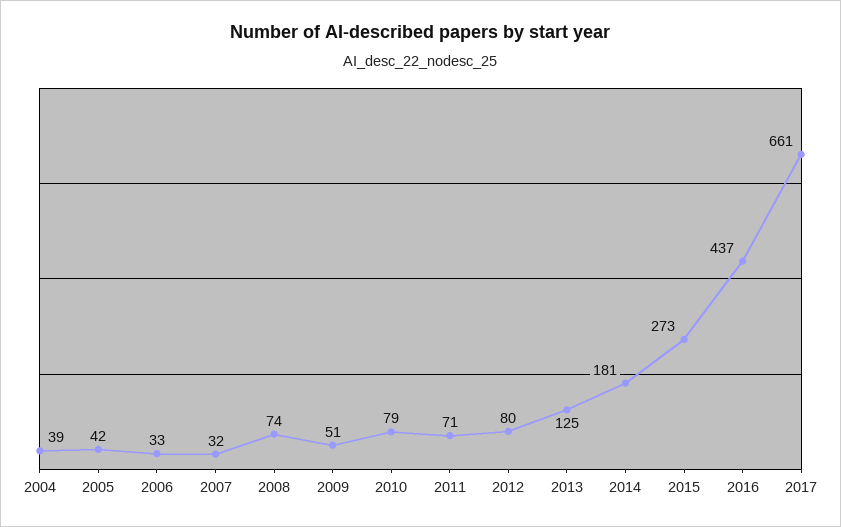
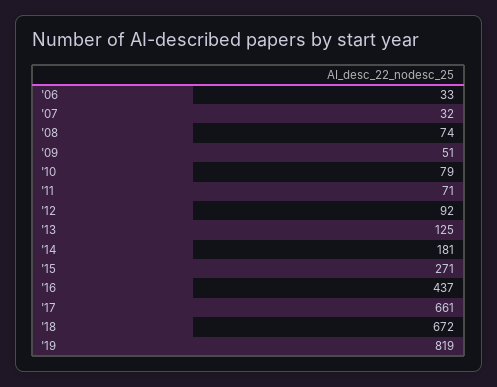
2004: 39 -> none
2005: 42 -> none
2012: 80 -> 92
2015: 273 -> 271
'18: none -> 672
'19: none -> 819

